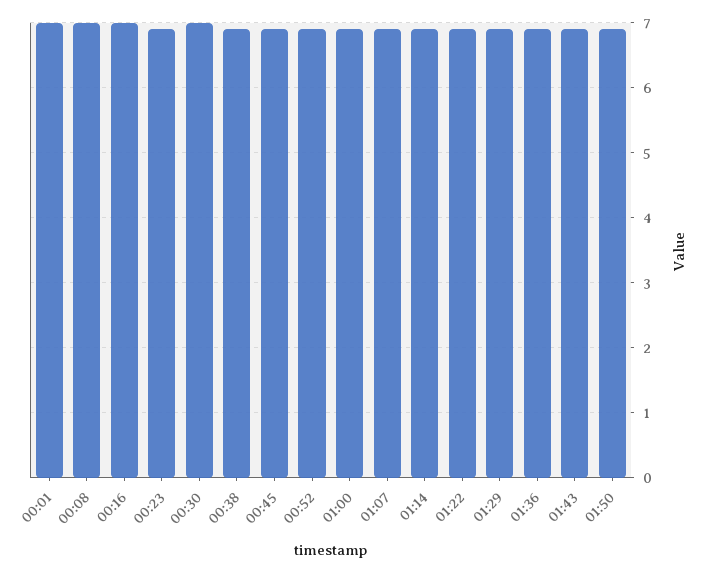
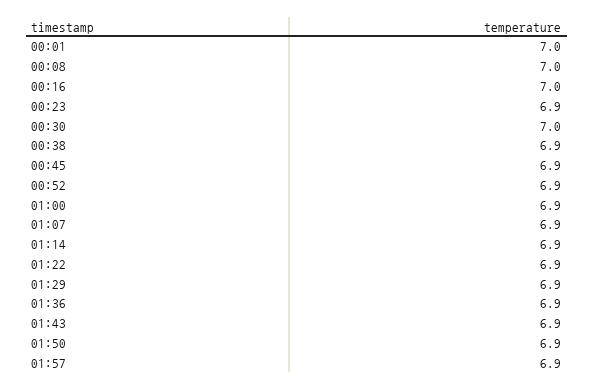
01:57: none -> 6.9

